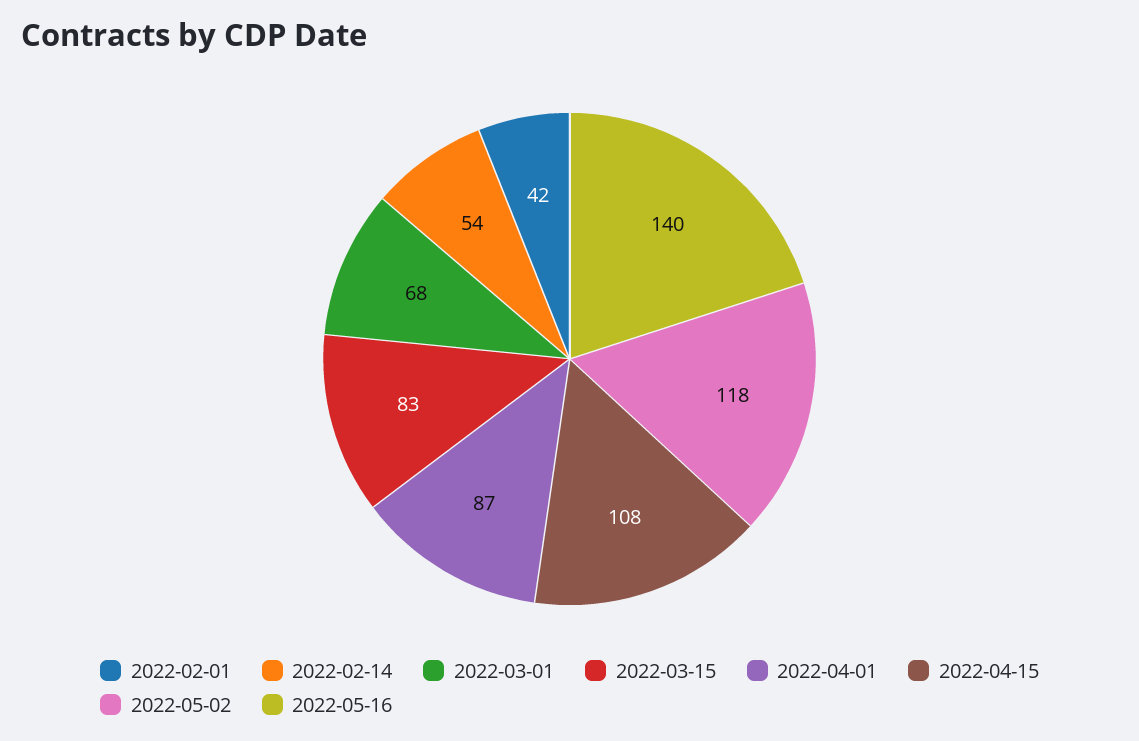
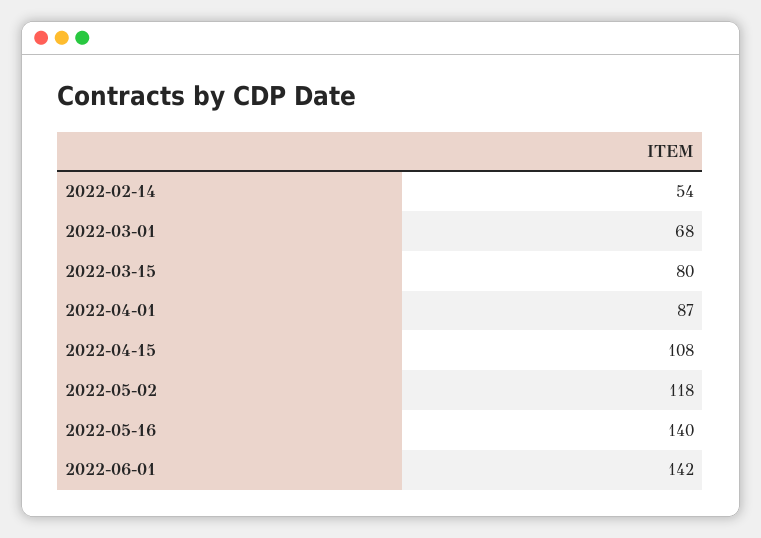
2022-02-01: 42 -> none
2022-03-15: 83 -> 80
2022-06-01: none -> 142

